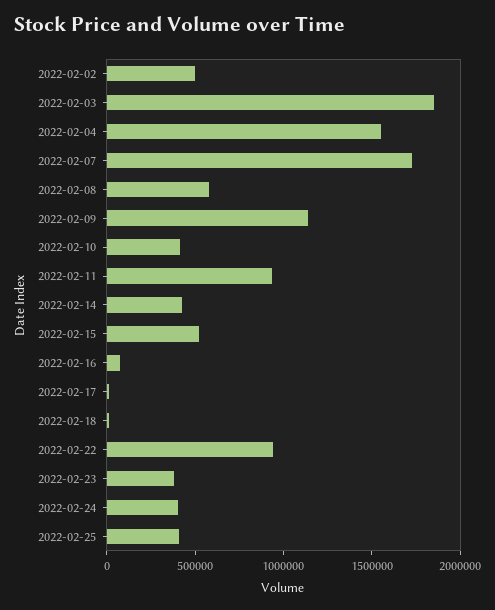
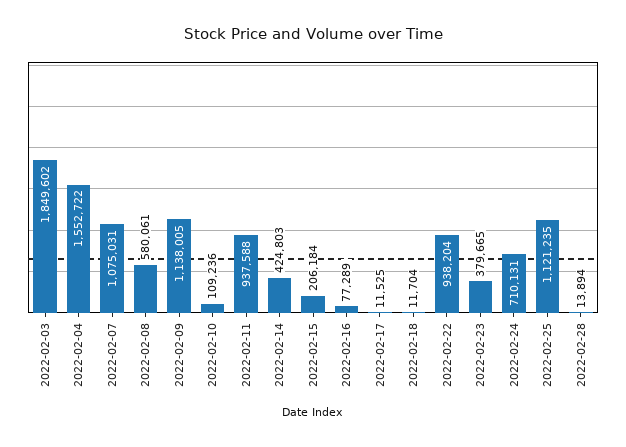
2022-02-02: 500000 -> none
2022-02-07: 1700000 -> 1075031
2022-02-10: 400000 -> 109236
2022-02-15: 500000 -> 206184
2022-02-24: 400000 -> 710131
2022-02-25: 400000 -> 1121235
2022-02-28: none -> 13894

